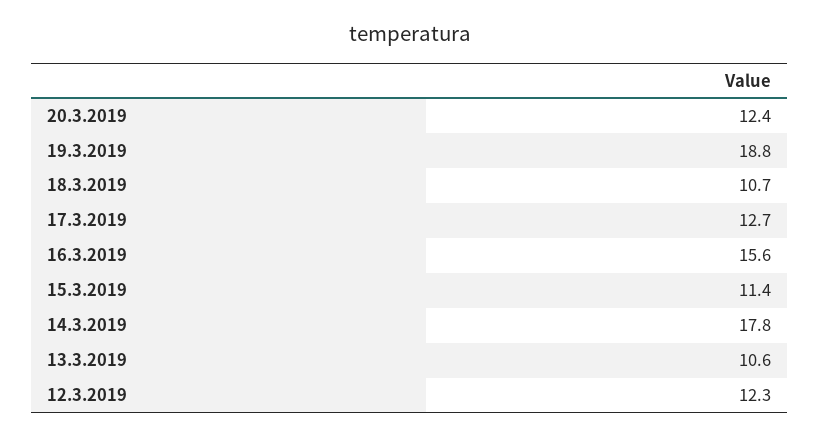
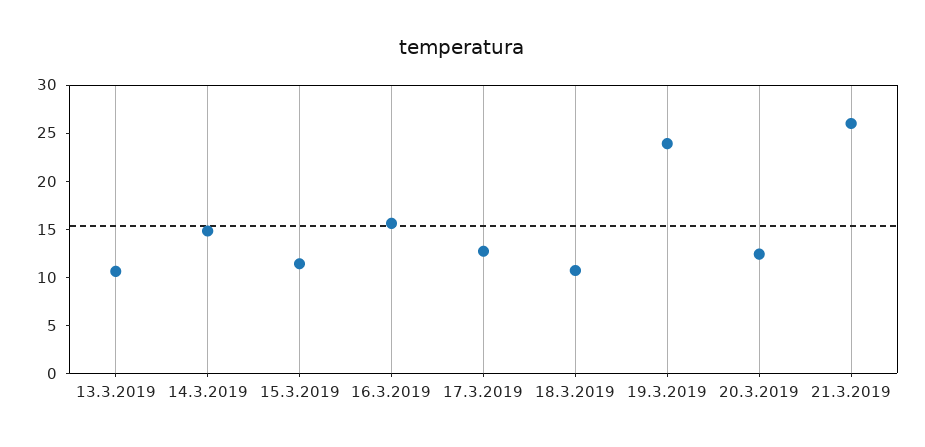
19.3.2019: 18.8 -> 24
14.3.2019: 17.8 -> 15
12.3.2019: 12.3 -> none
21.3.2019: none -> 26

